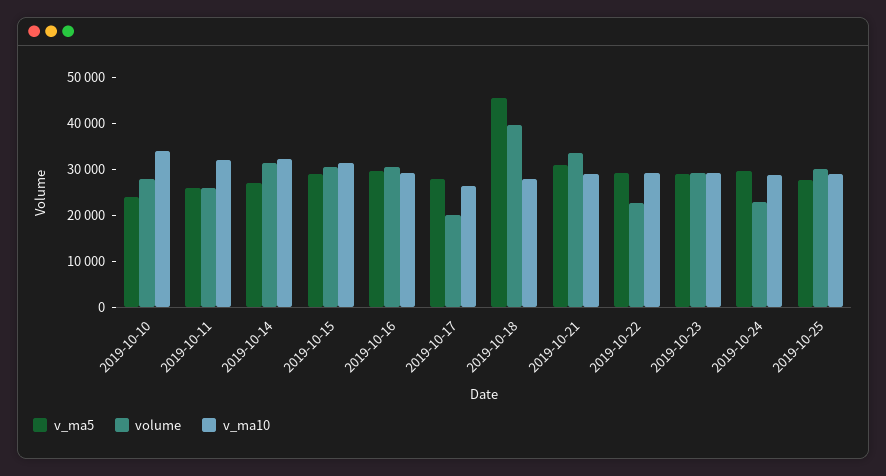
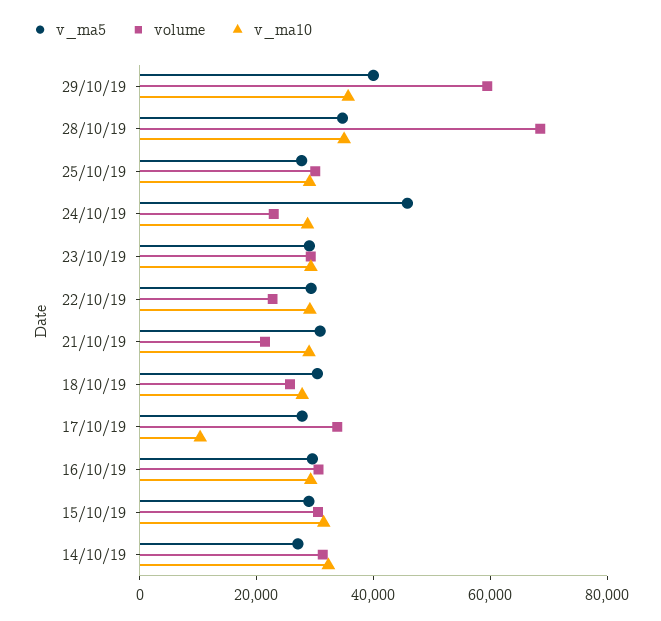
v_ma5, 2019-10-10: 24000 -> none
volume, 2019-10-10: 28000 -> none
v_ma10, 2019-10-10: 34000 -> none
v_ma5, 2019-10-11: 26000 -> none
volume, 2019-10-11: 26000 -> none
v_ma10, 2019-10-11: 32000 -> none
volume, 2019-10-17: 20000 -> 35000
v_ma10, 2019-10-17: 26000 -> 10000
v_ma5, 2019-10-18: 46000 -> 30000
volume, 2019-10-18: 40000 -> 25000
volume, 2019-10-21: 34000 -> 20000
v_ma5, 2019-10-24: 30000 -> 45000
v_ma5, 29/10/19: none -> 40000
volume, 29/10/19: none -> 60000
v_ma10, 29/10/19: none -> 35000
v_ma5, 28/10/19: none -> 35000
volume, 28/10/19: none -> 70000
v_ma10, 28/10/19: none -> 35000

